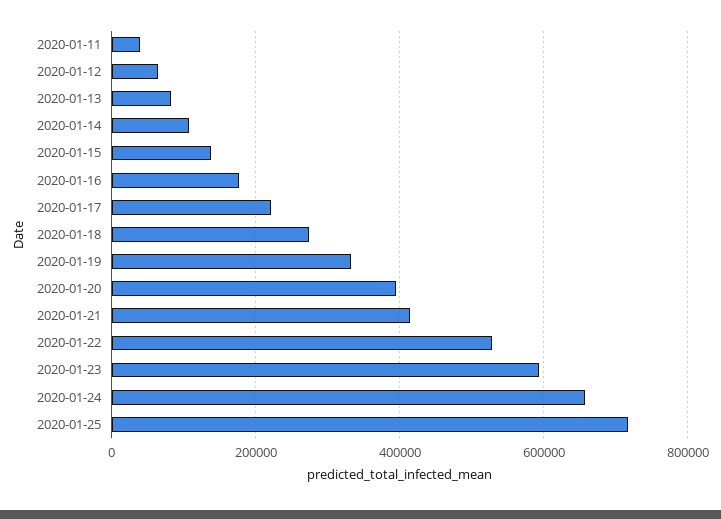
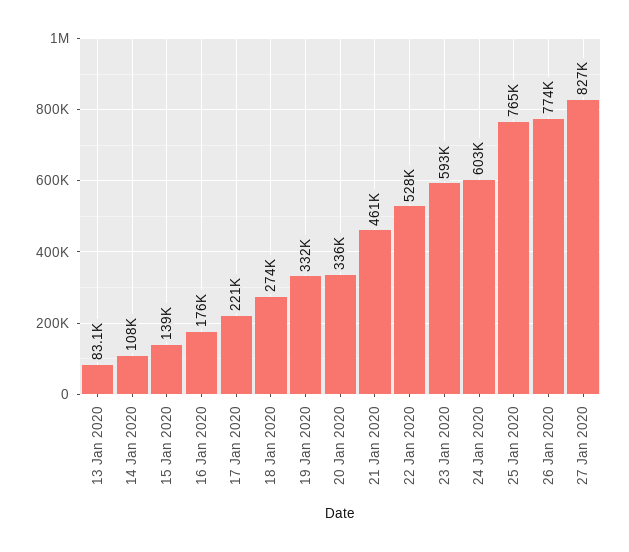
2020-01-11: 40000 -> none
2020-01-12: 60000 -> none
2020-01-20: 400000 -> 336000
2020-01-21: 420000 -> 461000
2020-01-24: 660000 -> 603000
2020-01-25: 720000 -> 765000
26 Jan 2020: none -> 774000
27 Jan 2020: none -> 827000

